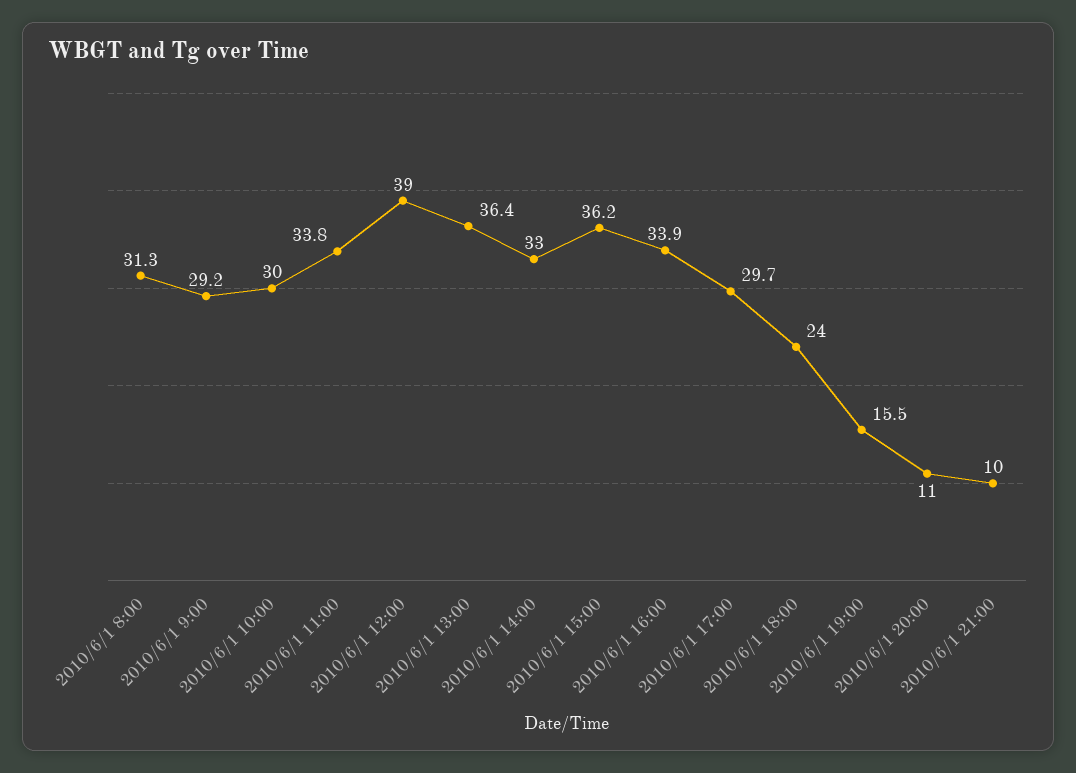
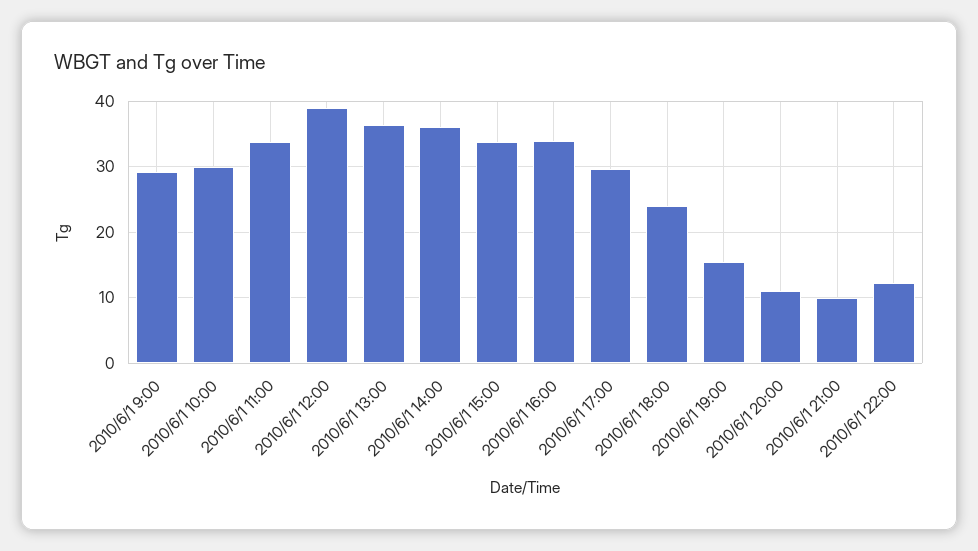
2010/6/1 8:00: 31.3 -> none
2010/6/1 14:00: 33 -> 36
2010/6/1 15:00: 36.2 -> 34
2010/6/1 22:00: none -> 12

